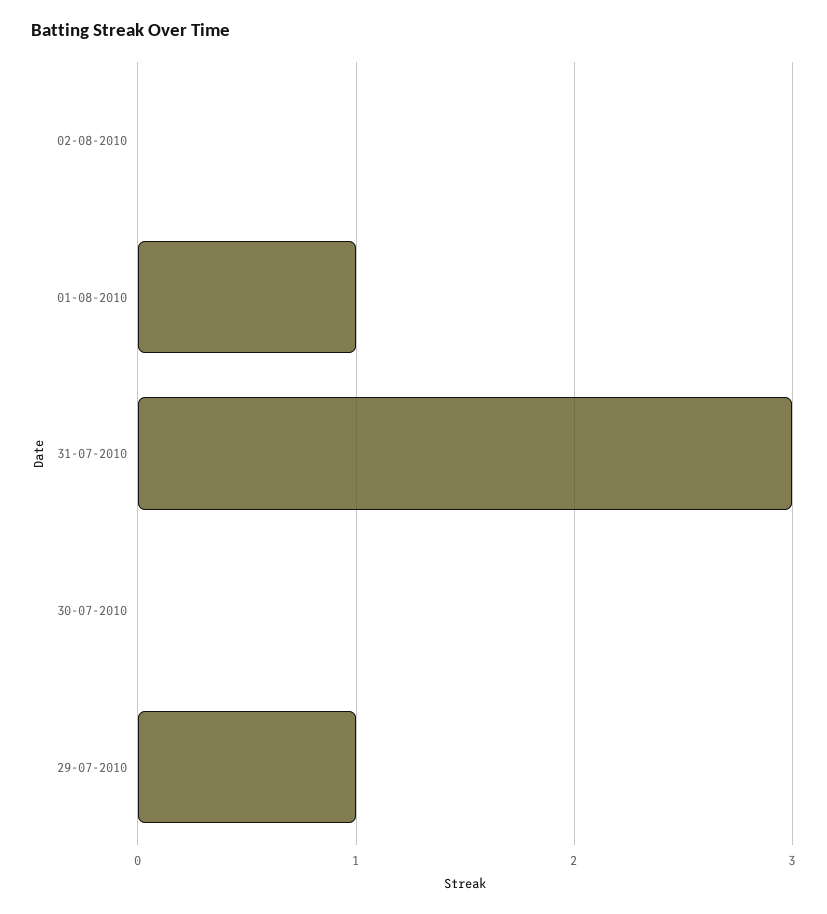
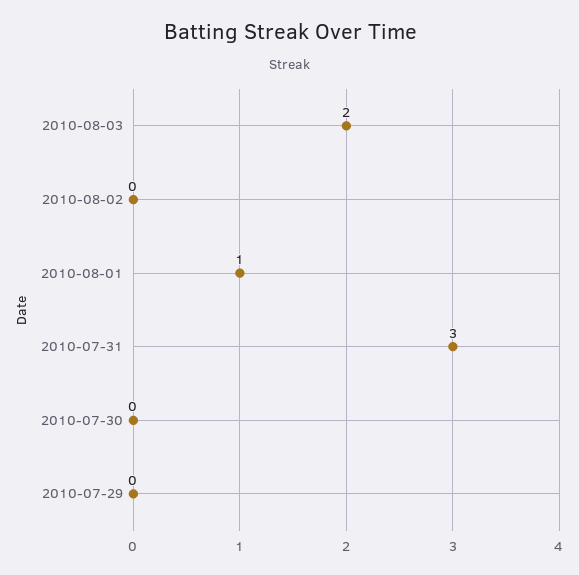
29-07-2010: 1 -> 0
2010-08-03: none -> 2

